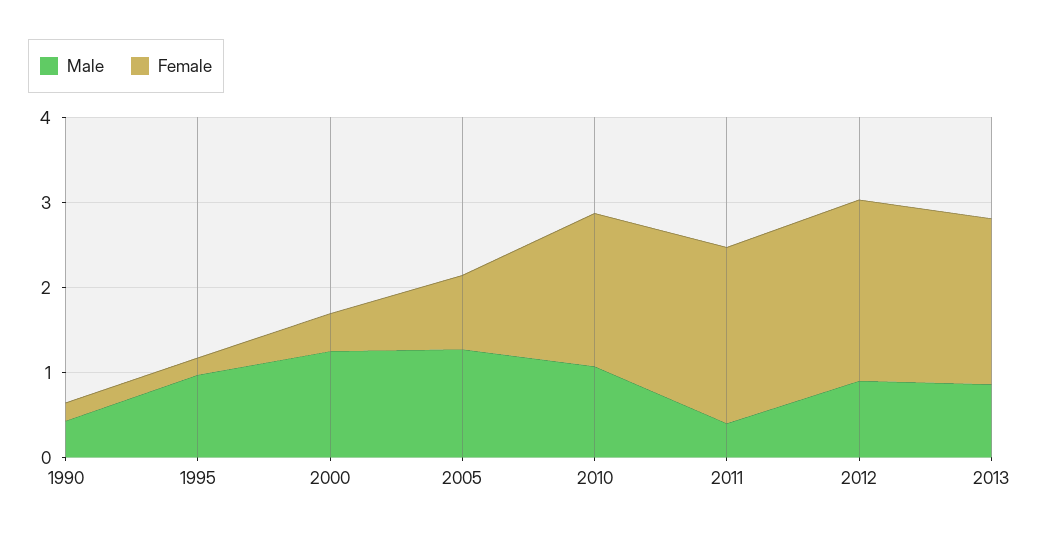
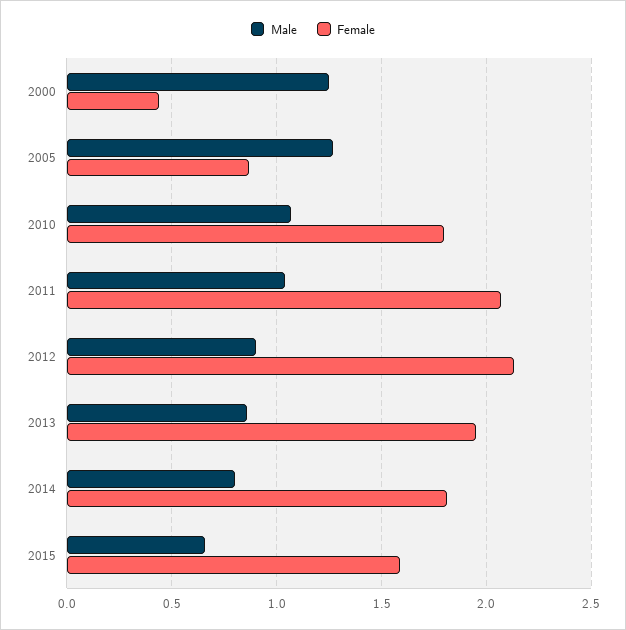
Male, 1990: 0.4 -> none
Female, 1990: 0.2 -> none
Male, 1995: 1 -> none
Female, 1995: 0.2 -> none
Male, 2011: 0.4 -> 1.05
Male, 2014: none -> 0.8
Female, 2014: none -> 1.8
Male, 2015: none -> 0.65
Female, 2015: none -> 1.6

